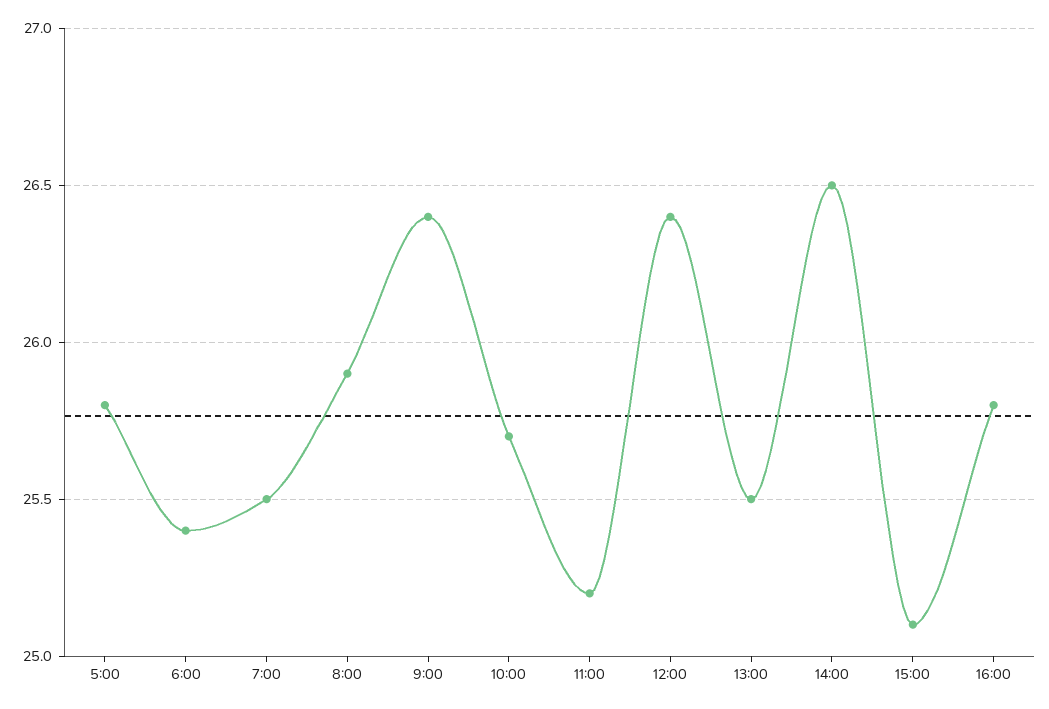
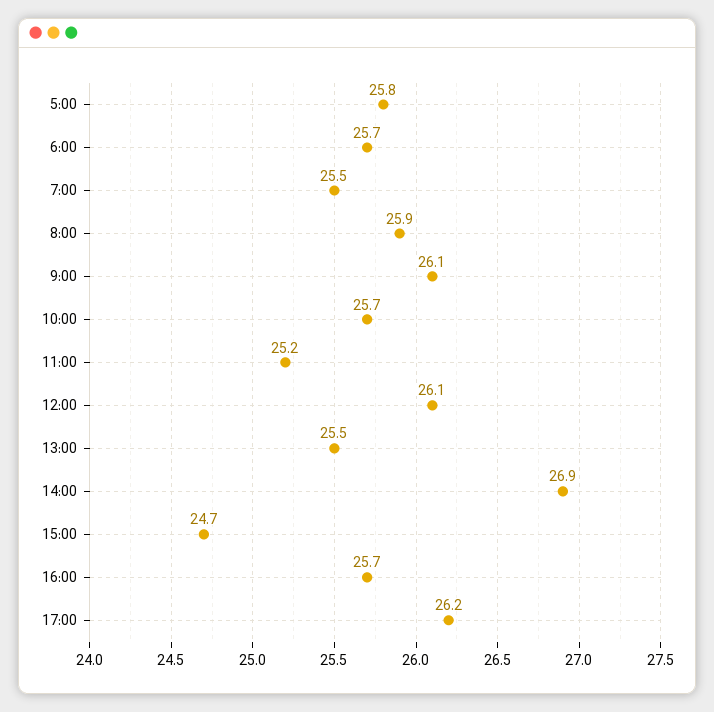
6:00: 25.4 -> 25.7
9:00: 26.4 -> 26.1
12:00: 26.4 -> 26.1
14:00: 26.5 -> 26.9
15:00: 25.1 -> 24.7
16:00: 25.8 -> 25.7
17:00: none -> 26.2

